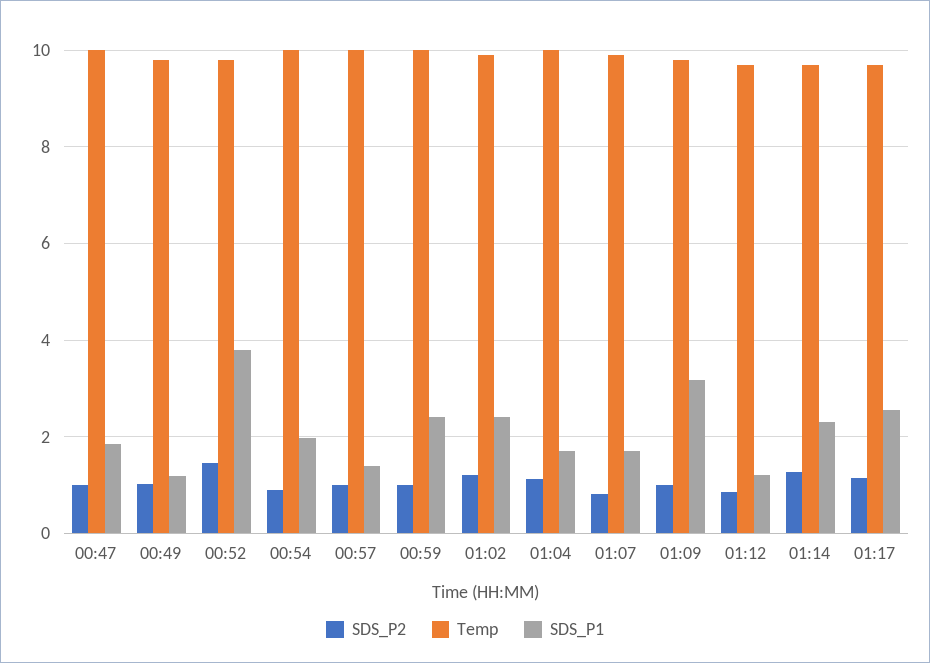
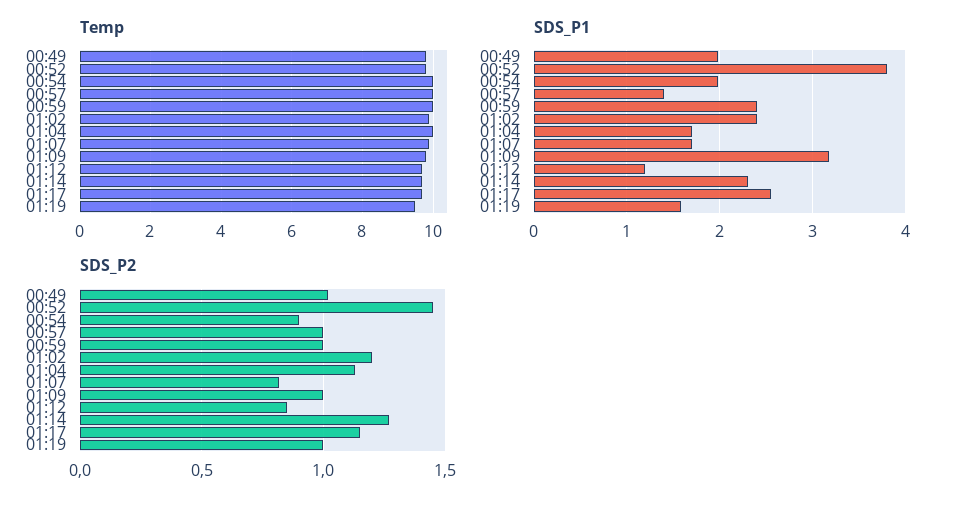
SDS_P2, 00:47: 1 -> none
Temp, 00:47: 10 -> none
SDS_P1, 00:47: 1.8 -> none
SDS_P1, 00:49: 1.2 -> 2
Temp, 01:19: none -> 9.5
SDS_P1, 01:19: none -> 1.6
SDS_P2, 01:19: none -> 1

